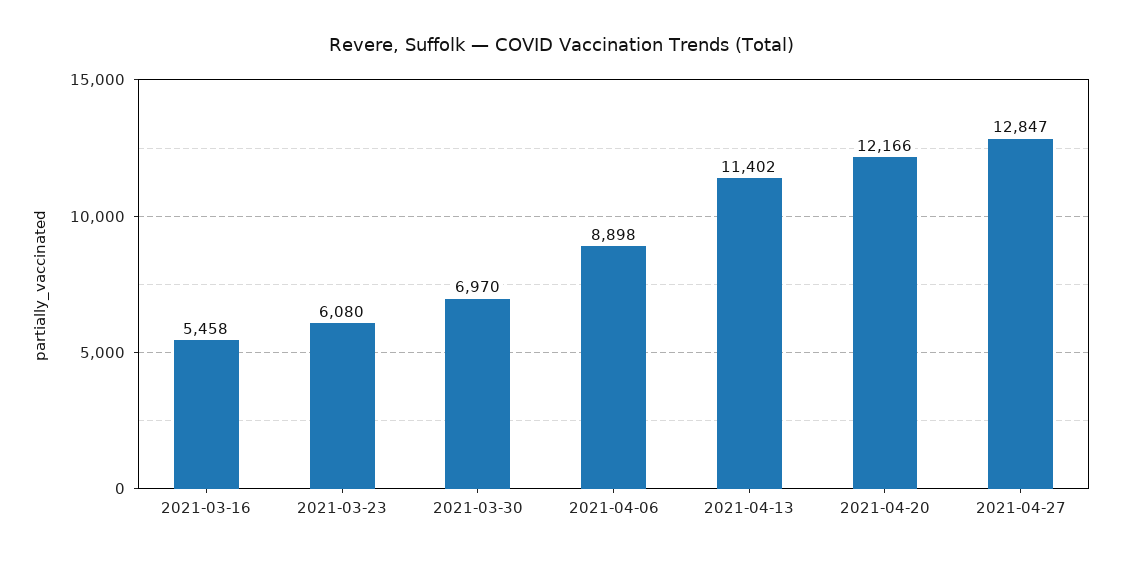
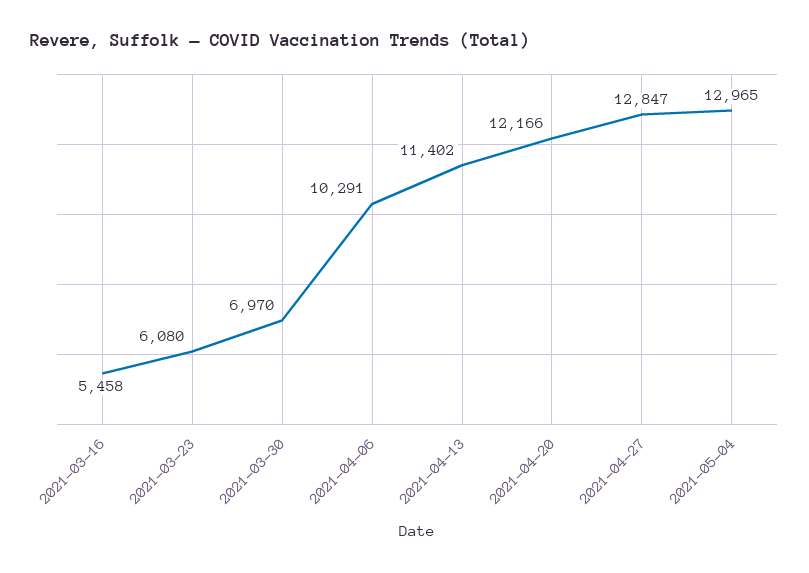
2021-04-06: 8898 -> 10291
2021-05-04: none -> 12965

